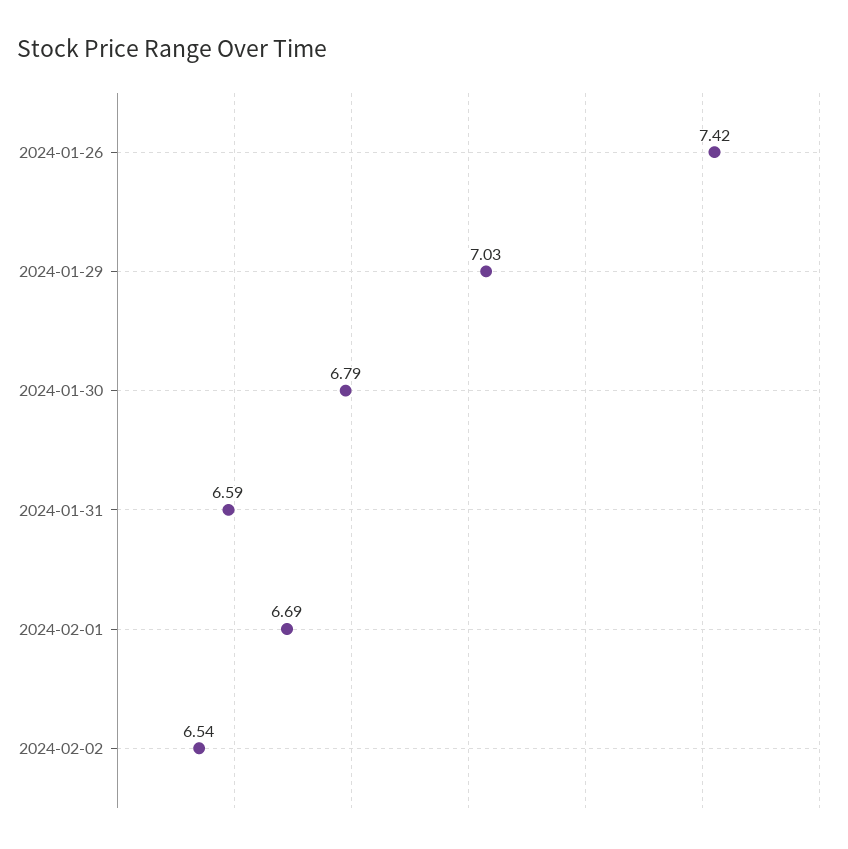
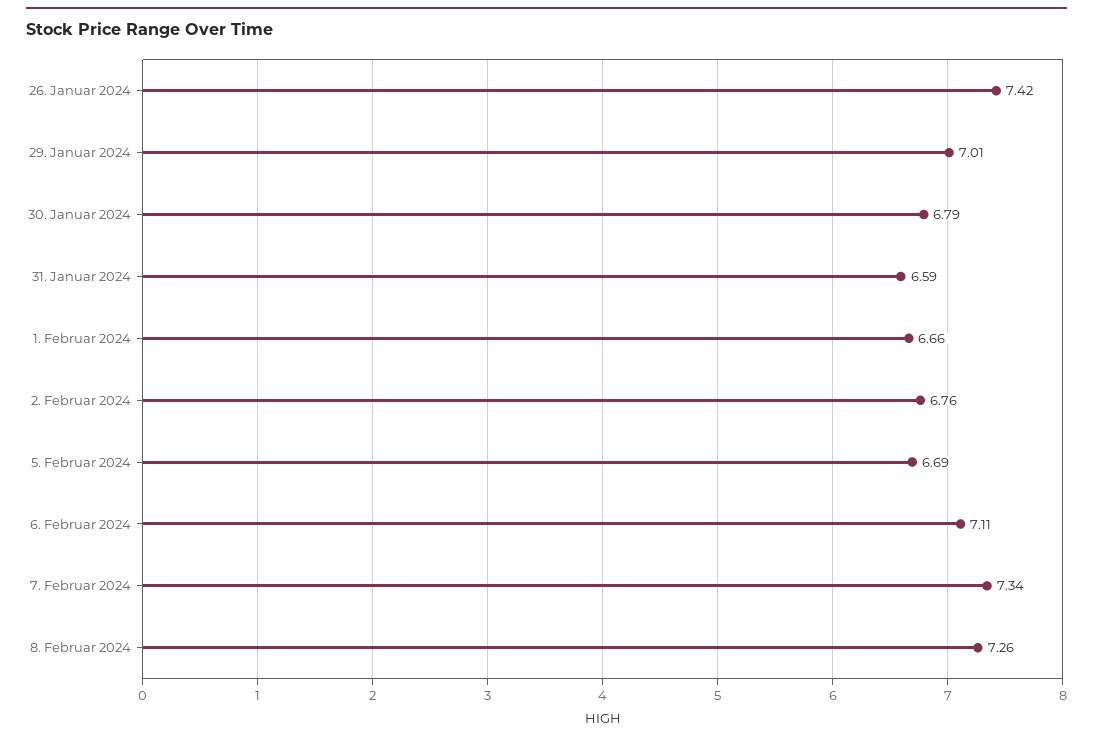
2024-01-29: 7.03 -> 7.01
2024-02-01: 6.69 -> 6.66
2024-02-02: 6.54 -> 6.76
5. Februar 2024: none -> 6.69
6. Februar 2024: none -> 7.11
7. Februar 2024: none -> 7.34
8. Februar 2024: none -> 7.26

